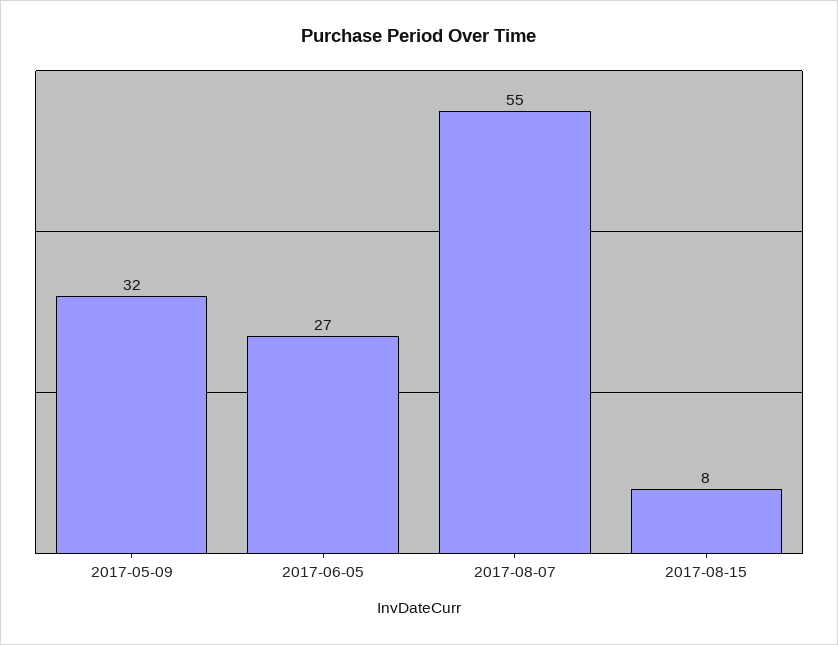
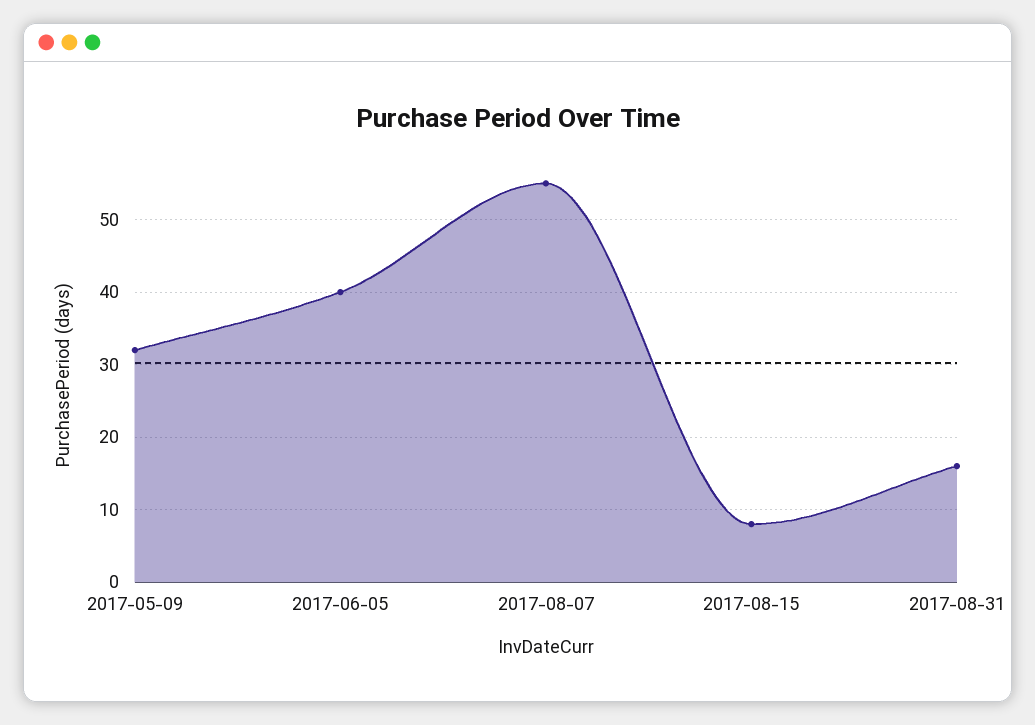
2017-06-05: 27 -> 40
2017-08-31: none -> 16

